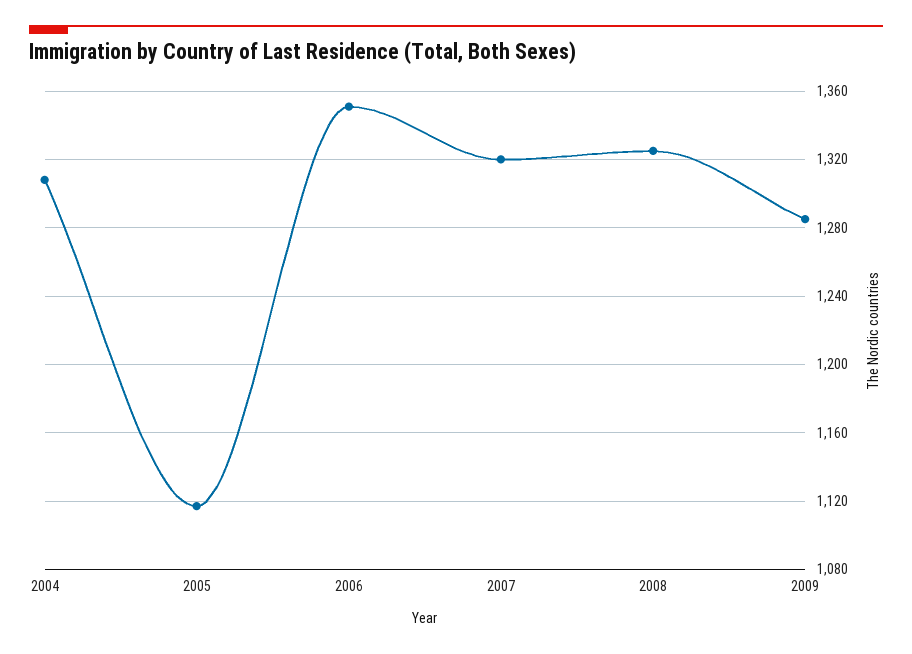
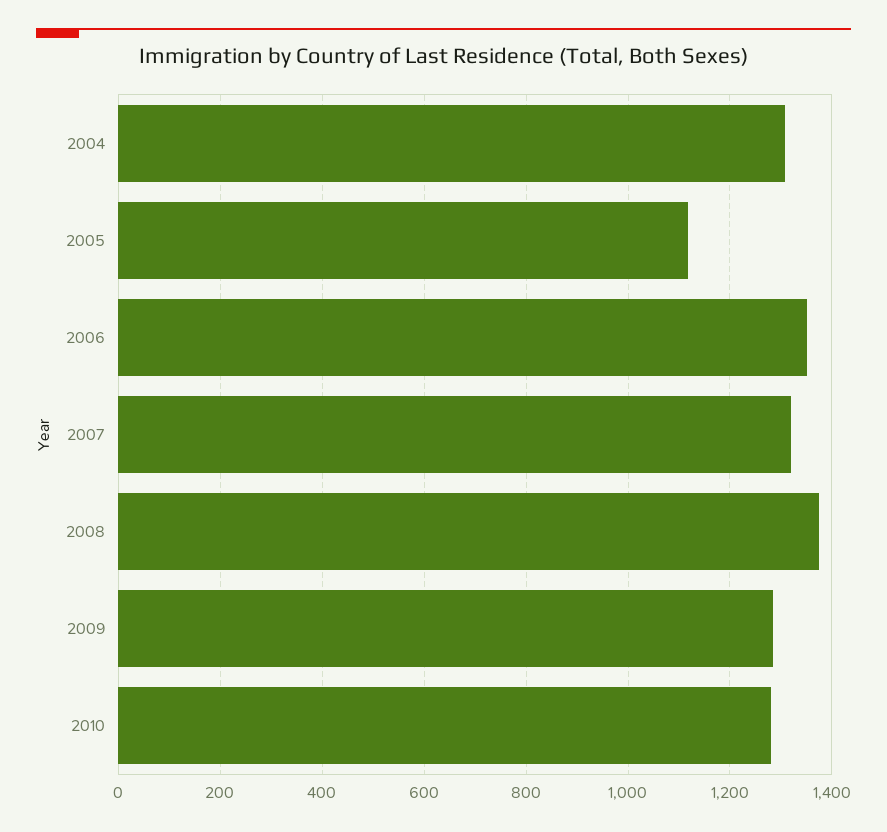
2008: 1325 -> 1380
2010: none -> 1280

